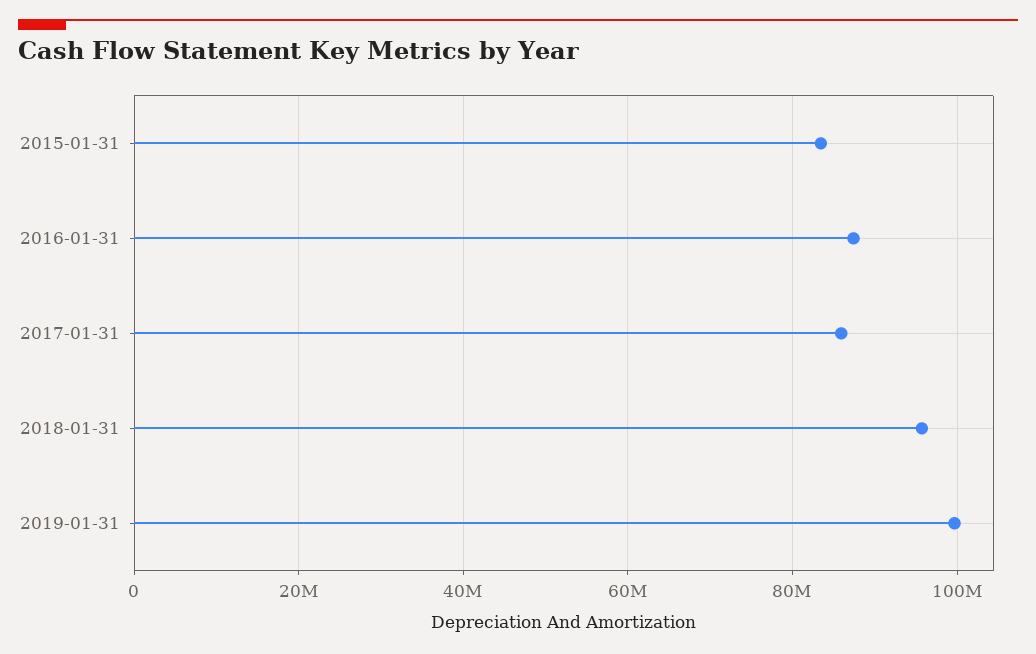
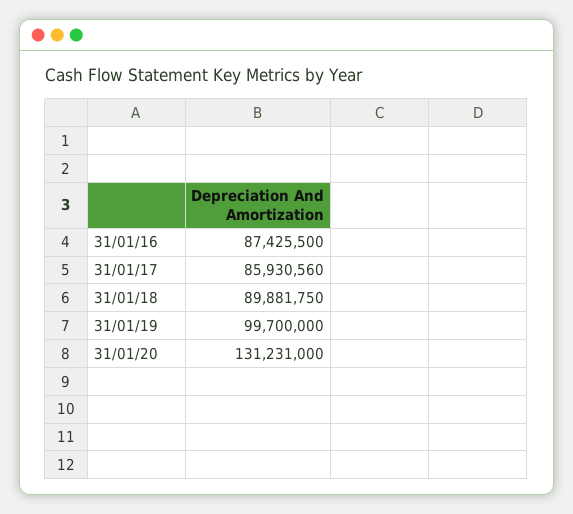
2015-01-31: 84000000 -> none
2018-01-31: 96000000 -> 89881750
31/01/20: none -> 131231000

